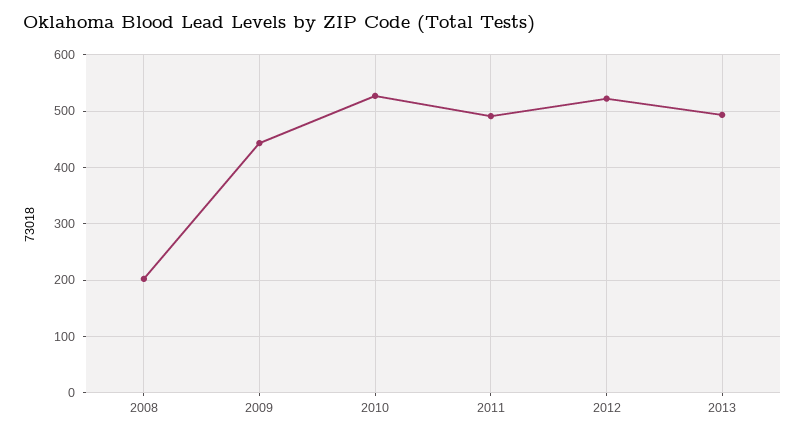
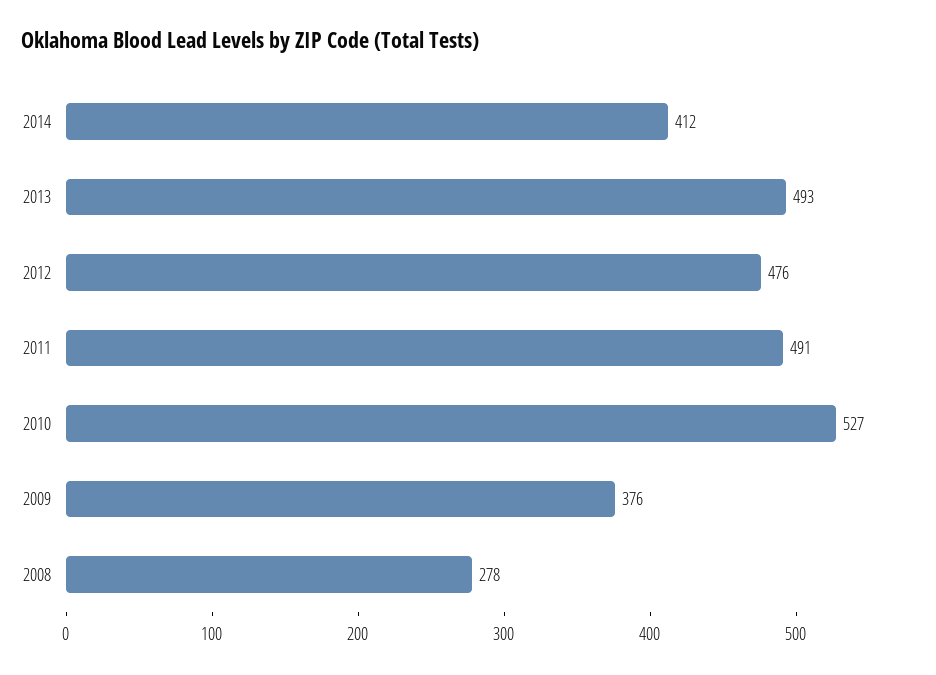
2008: 200 -> 278
2009: 440 -> 376
2012: 520 -> 476
2014: none -> 412

